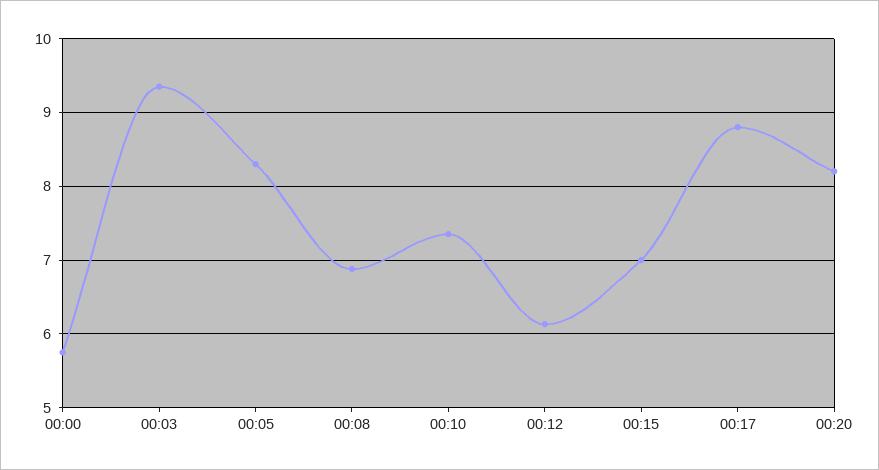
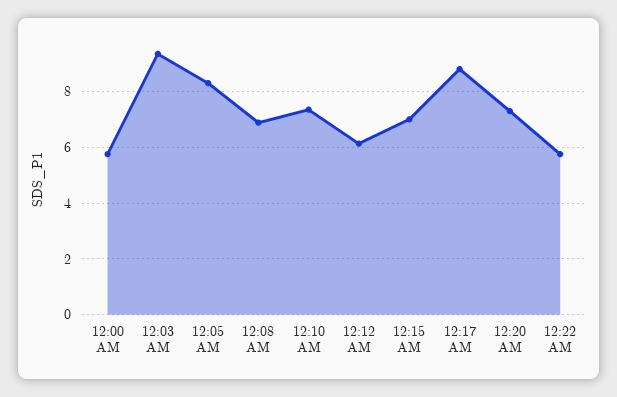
00:20: 8.2 -> 7.25
12:22 AM: none -> 5.75

